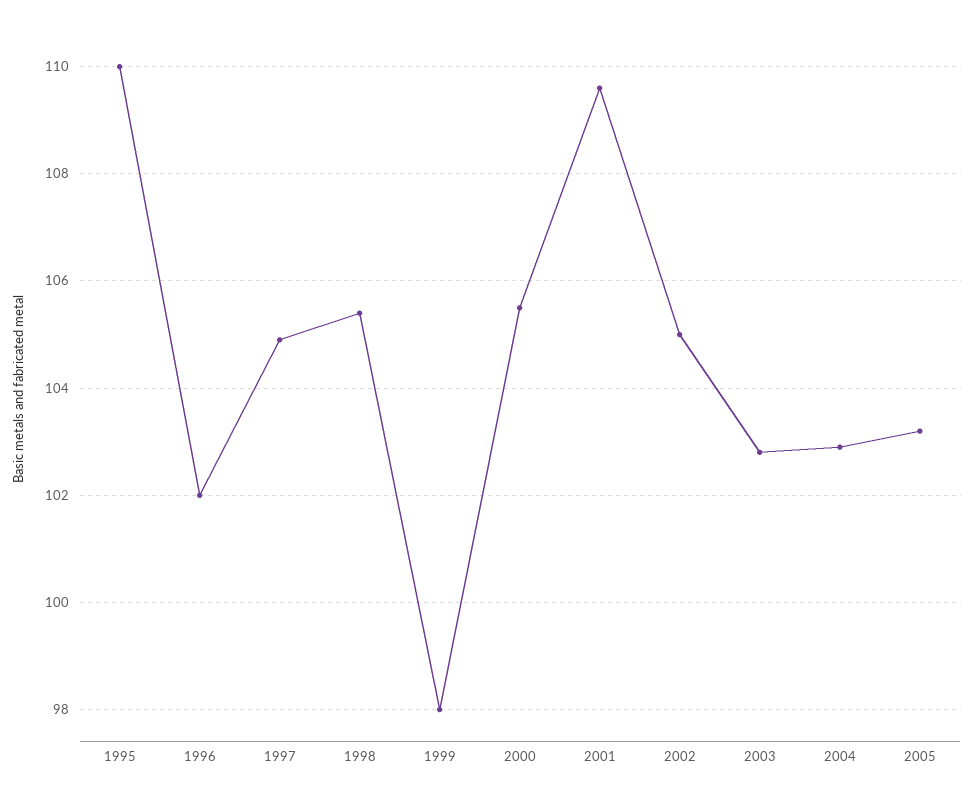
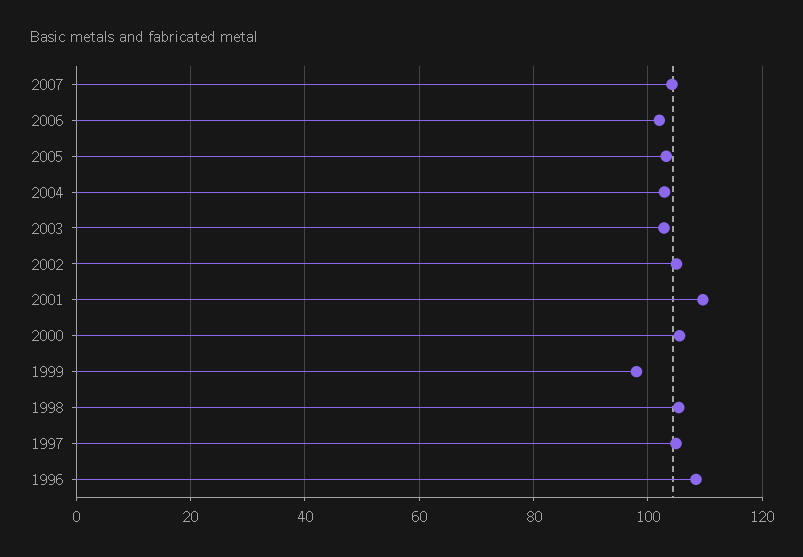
1995: 110 -> none
1996: 102 -> 108
2007: none -> 104
2006: none -> 102

